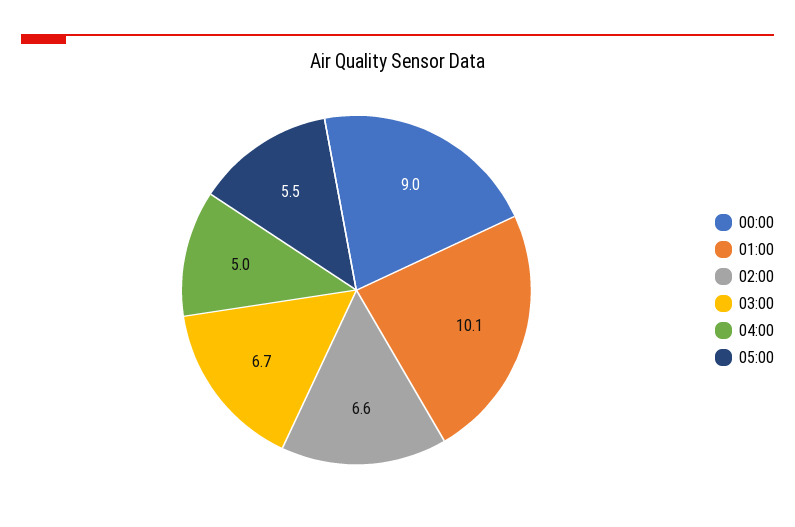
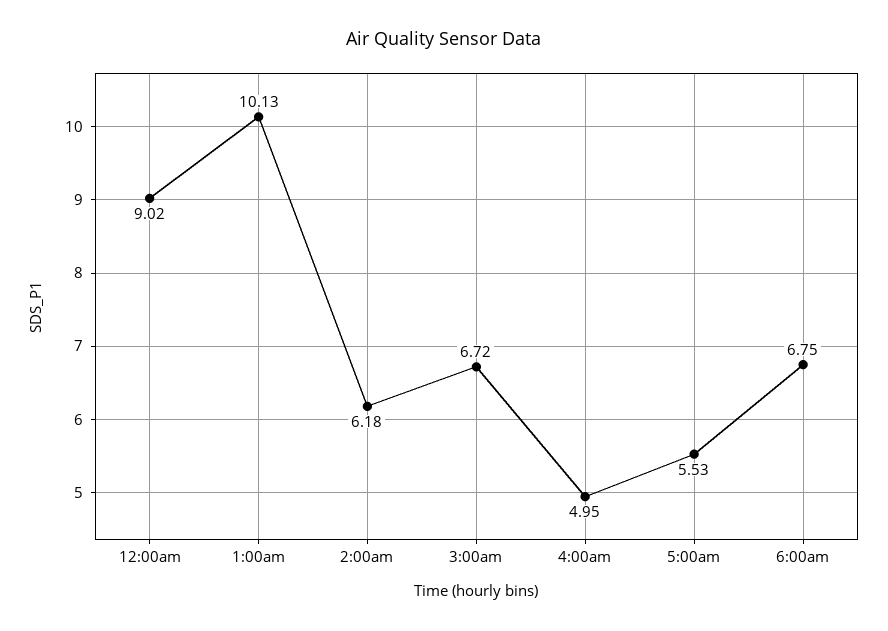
02:00: 6.6 -> 6.18
6:00am: none -> 6.75

